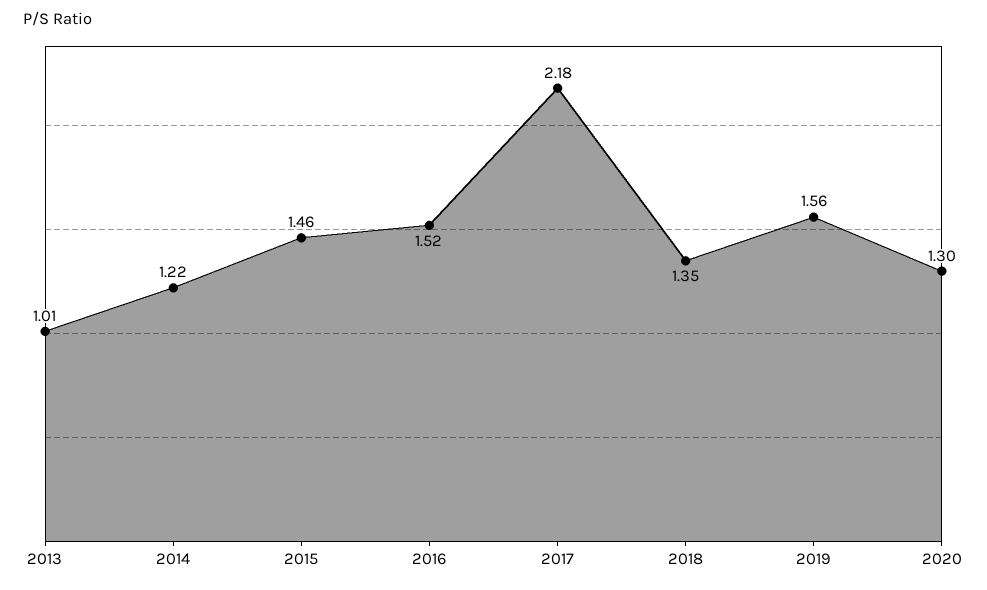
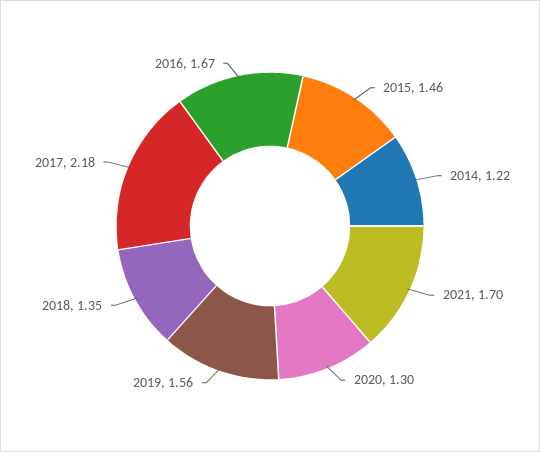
2013: 1.01 -> none
2016: 1.52 -> 1.67
2021: none -> 1.7

